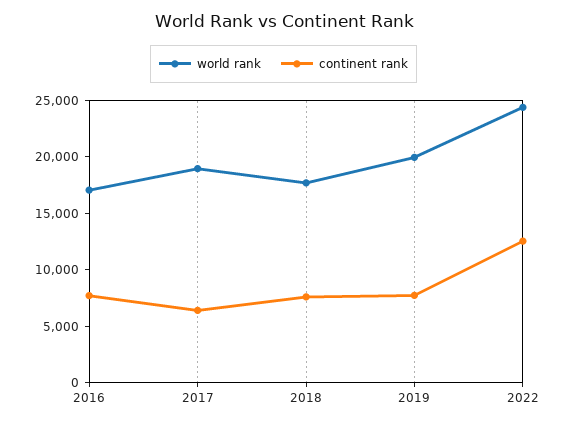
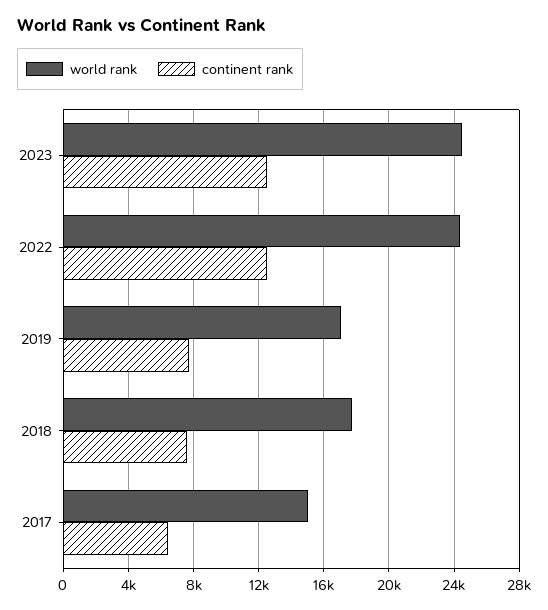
world rank, 2016: 17000 -> none
continent rank, 2016: 8000 -> none
world rank, 2017: 19000 -> 15000
world rank, 2019: 20000 -> 17000
world rank, 2023: none -> 24500
continent rank, 2023: none -> 12500

